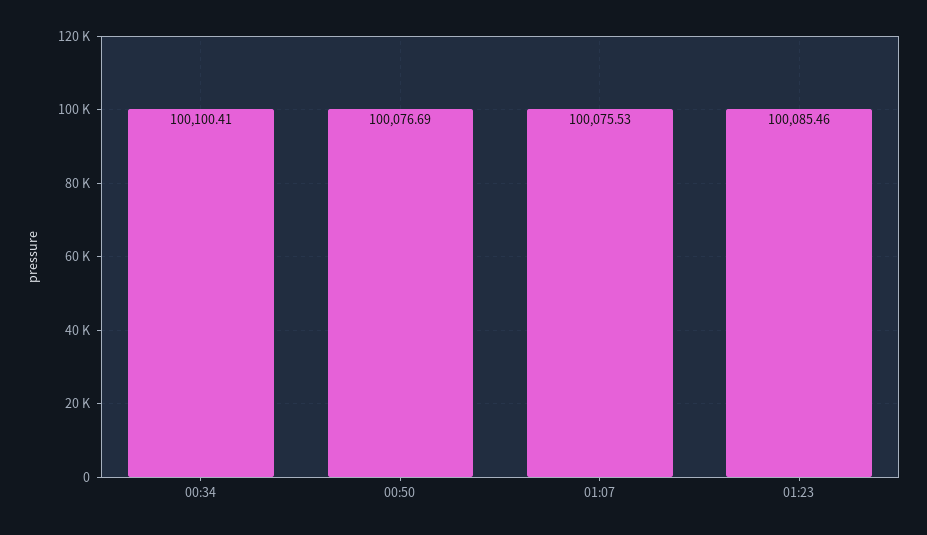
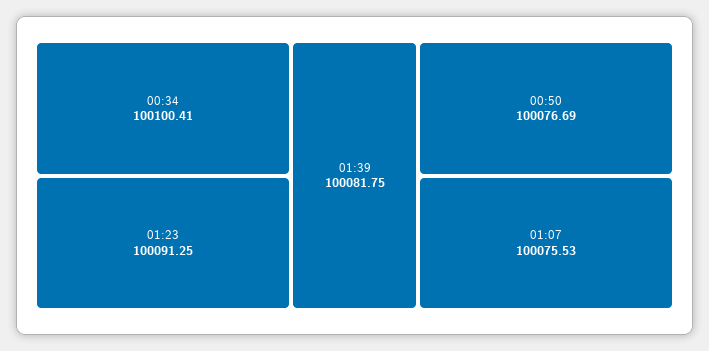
01:23: 100085.46 -> 100091.25
01:39: none -> 100081.75

